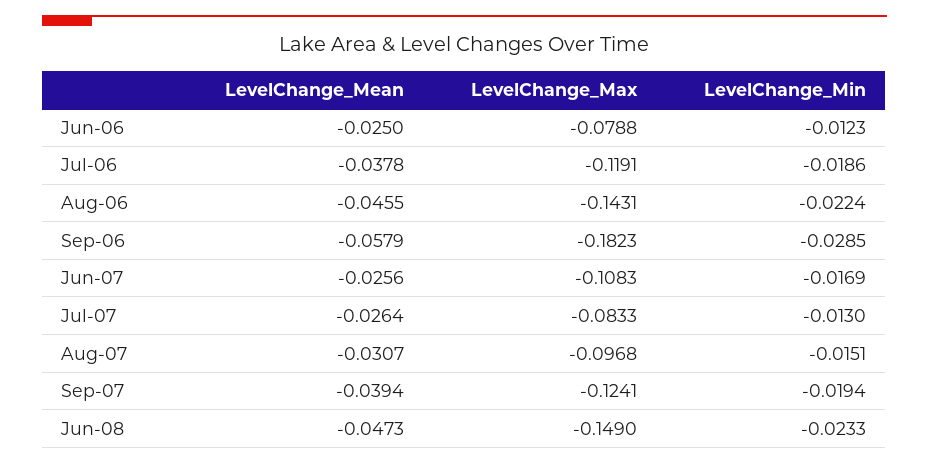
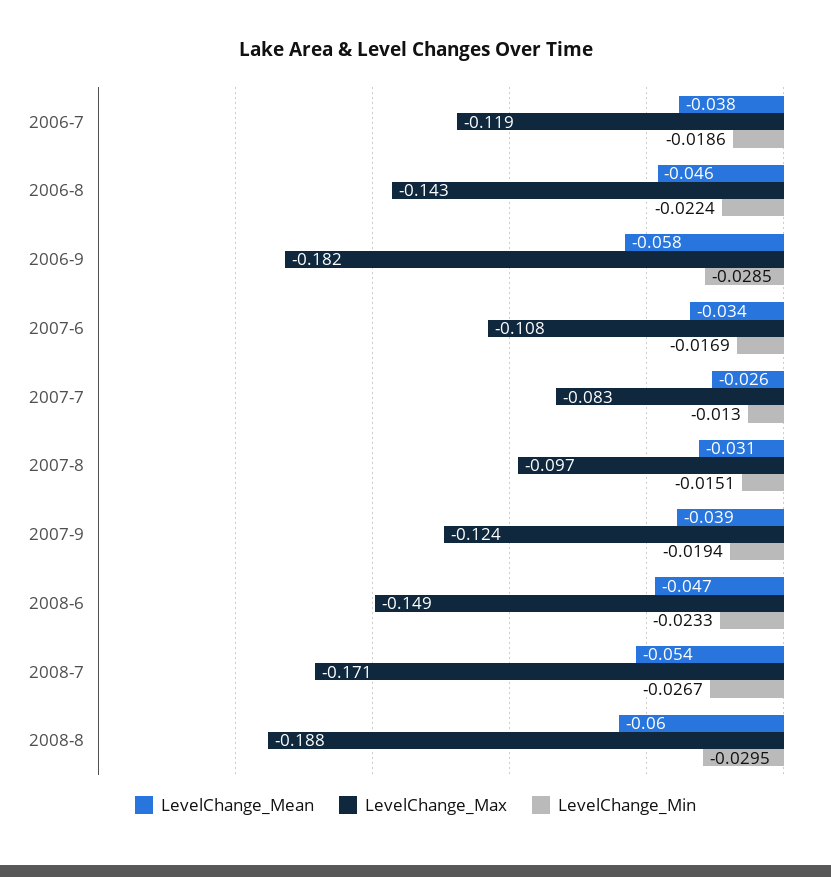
LevelChange_Mean, Jun-06: -0.025 -> none
LevelChange_Max, Jun-06: -0.0788 -> none
LevelChange_Min, Jun-06: -0.0123 -> none
LevelChange_Mean, Jun-07: -0.0256 -> -0.034
LevelChange_Mean, 2008-7: none -> -0.054
LevelChange_Max, 2008-7: none -> -0.171
LevelChange_Min, 2008-7: none -> -0.0267
LevelChange_Mean, 2008-8: none -> -0.06
LevelChange_Max, 2008-8: none -> -0.188
LevelChange_Min, 2008-8: none -> -0.0295

